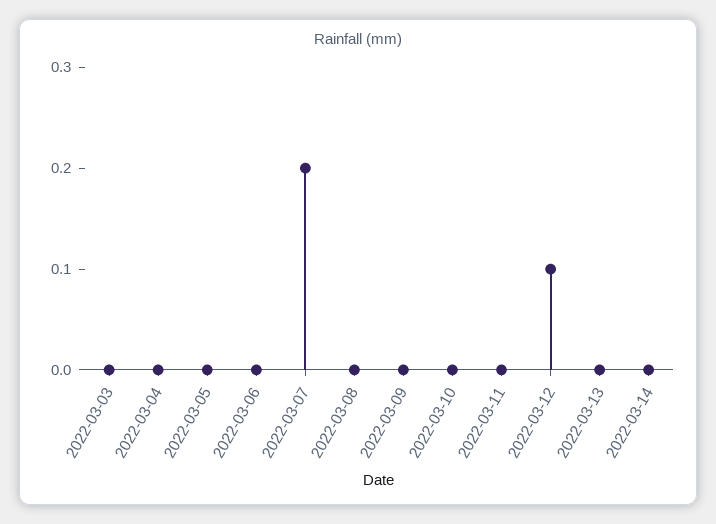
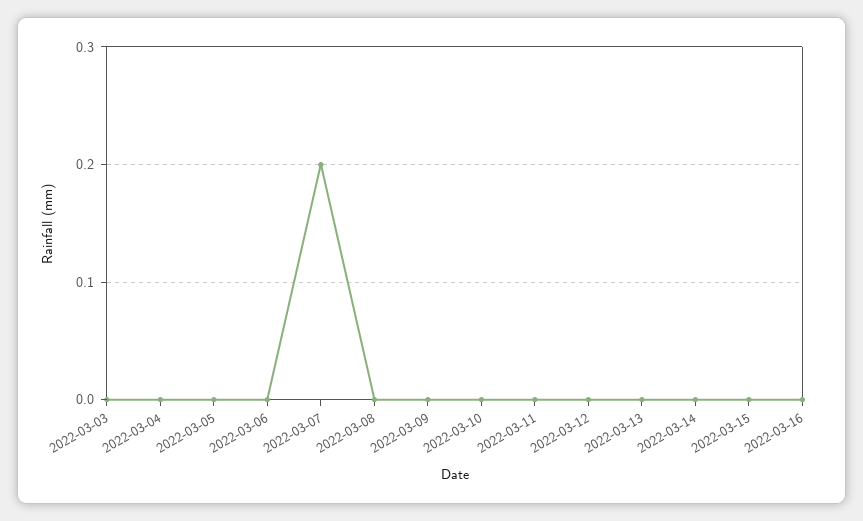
2022-03-12: 0.1 -> 0
2022-03-15: none -> 0
2022-03-16: none -> 0

